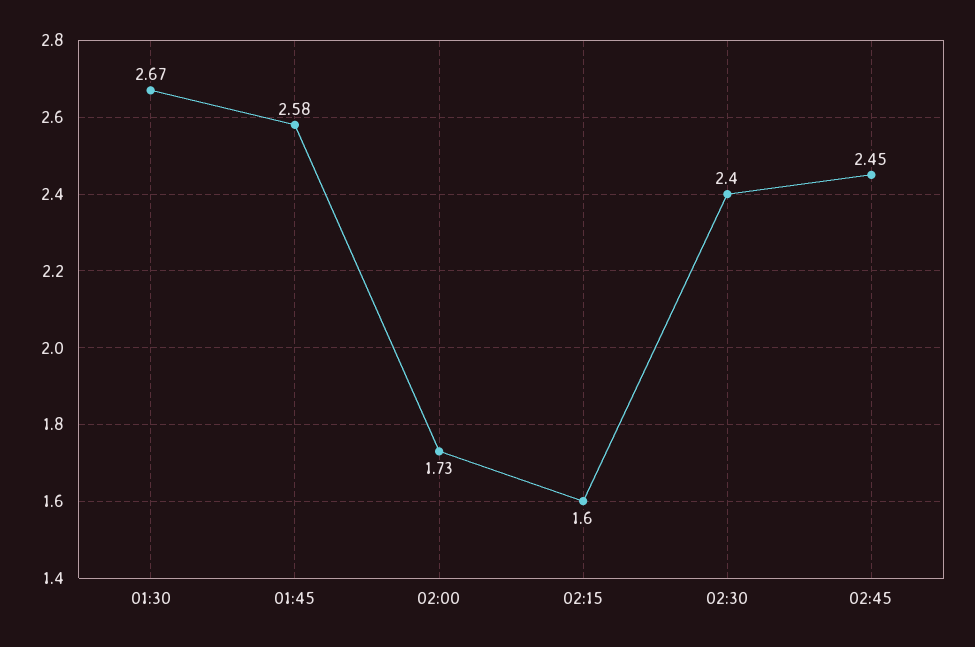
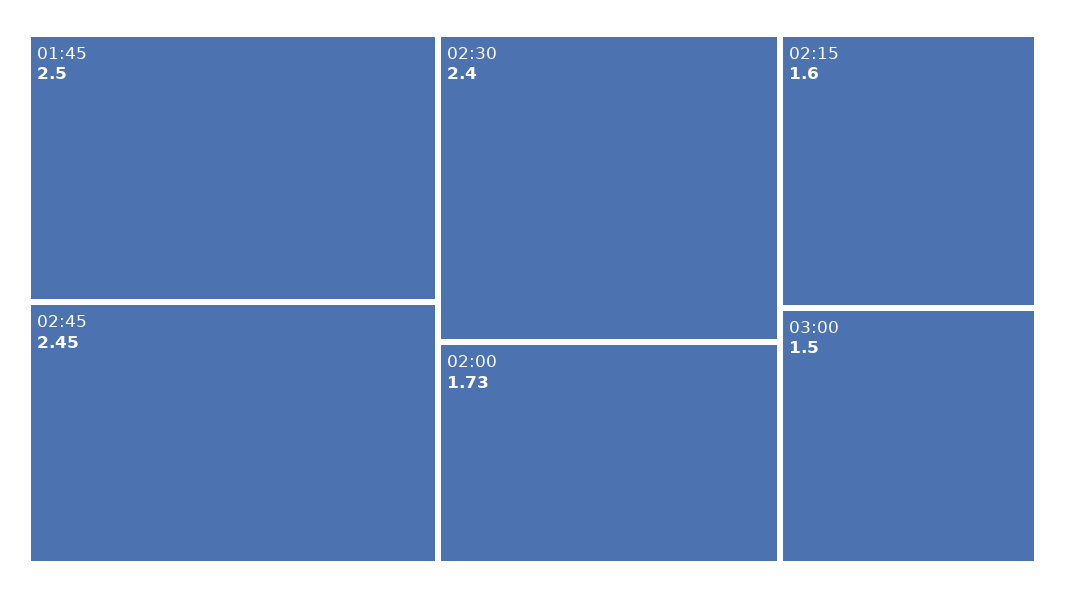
01:30: 2.67 -> none
01:45: 2.58 -> 2.5
03:00: none -> 1.5

